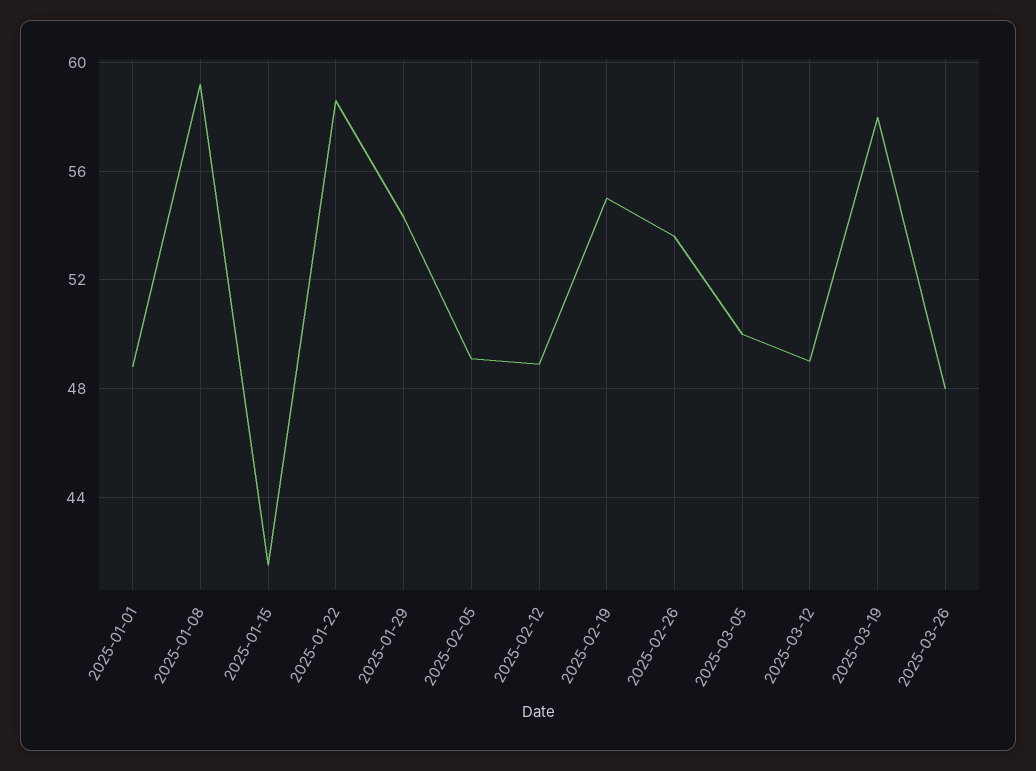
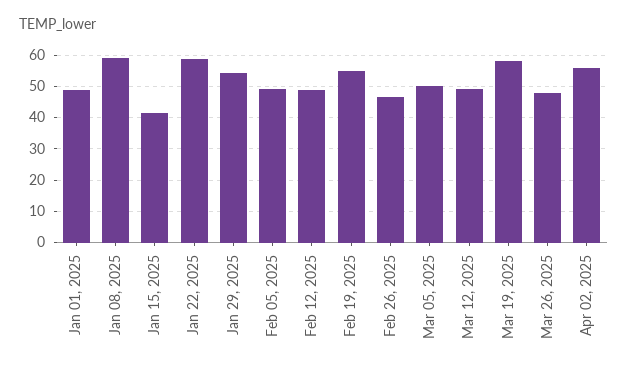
2025-02-26: 53.5 -> 46
Apr 02, 2025: none -> 56

